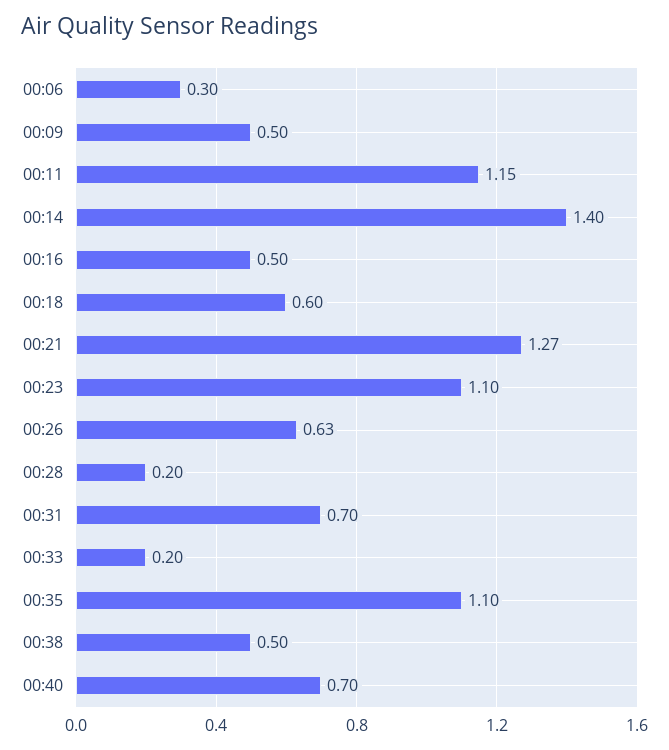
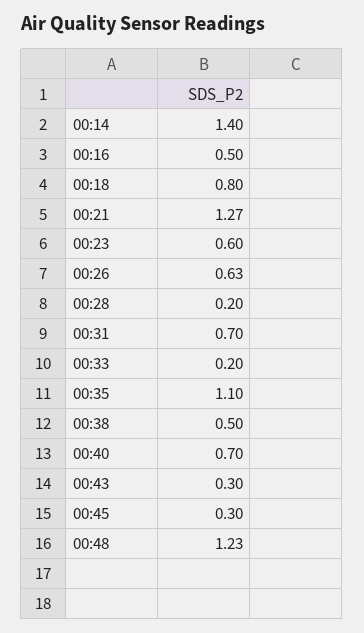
00:06: 0.3 -> none
00:09: 0.5 -> none
00:11: 1.15 -> none
00:18: 0.6 -> 0.8
00:23: 1.1 -> 0.6
00:43: none -> 0.3
00:45: none -> 0.3
00:48: none -> 1.23

